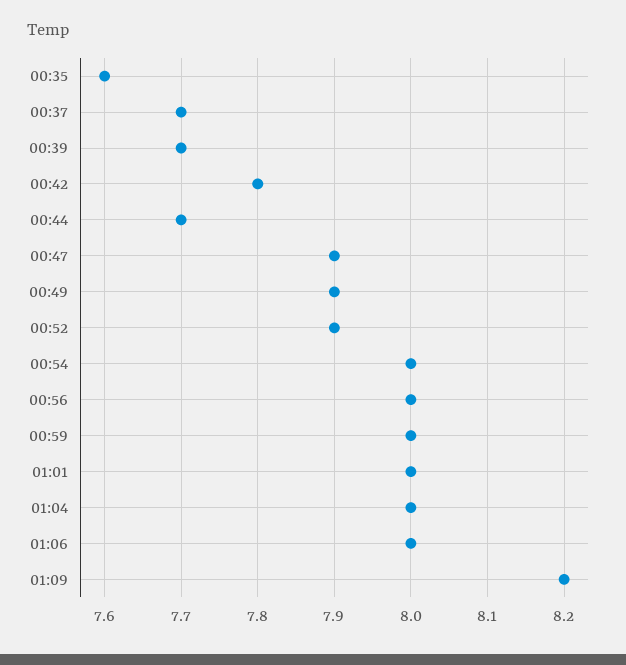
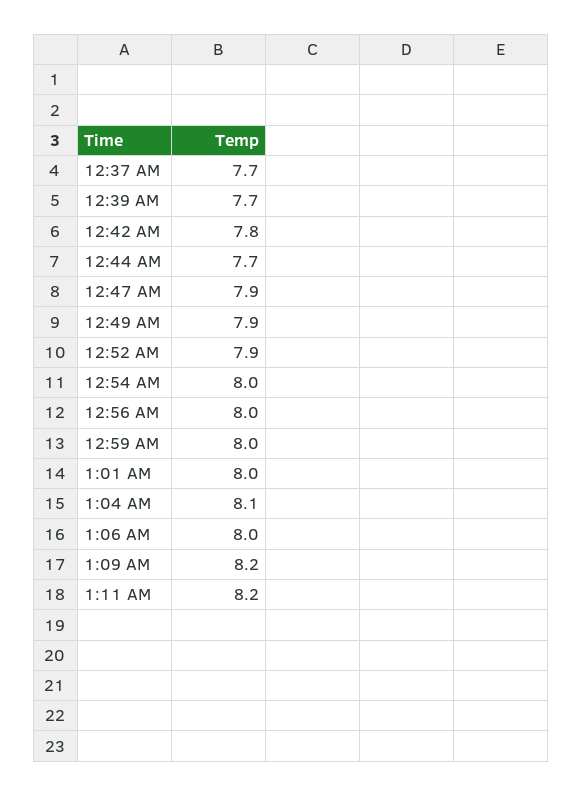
00:35: 7.6 -> none
01:04: 8 -> 8.1
1:11 AM: none -> 8.2

